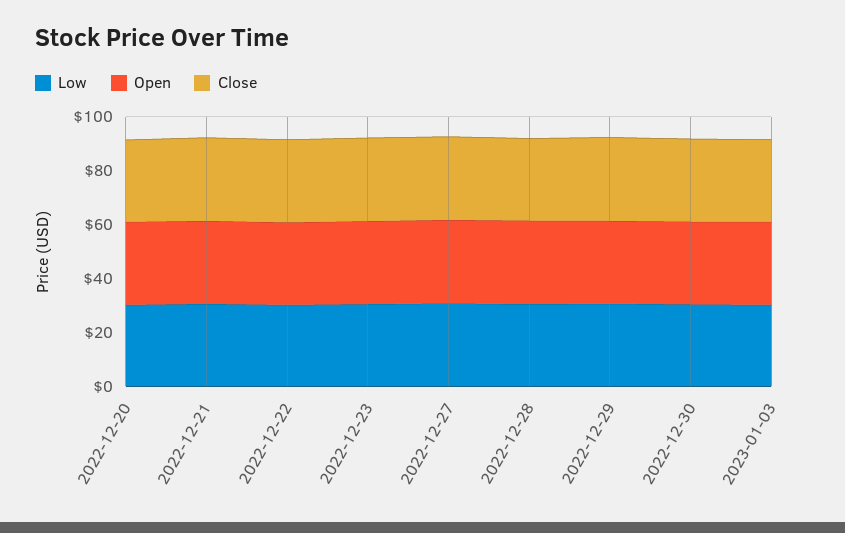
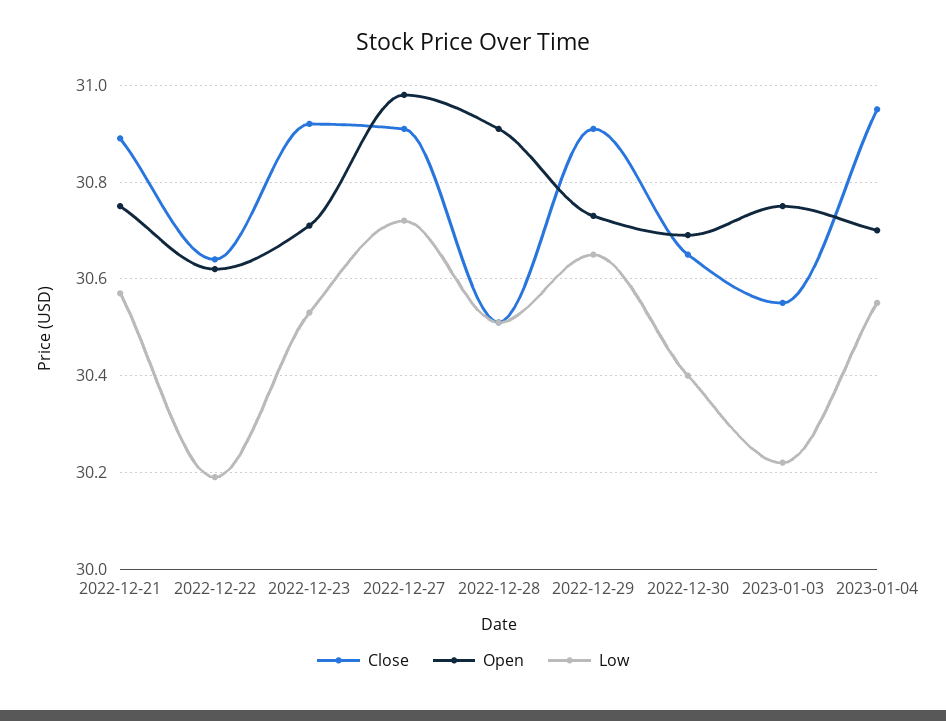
Low, 2022-12-20: 30 -> none
Open, 2022-12-20: 30 -> none
Close, 2022-12-20: 30 -> none
Close, 2023-01-04: none -> 30.95
Open, 2023-01-04: none -> 30.7
Low, 2023-01-04: none -> 30.55

